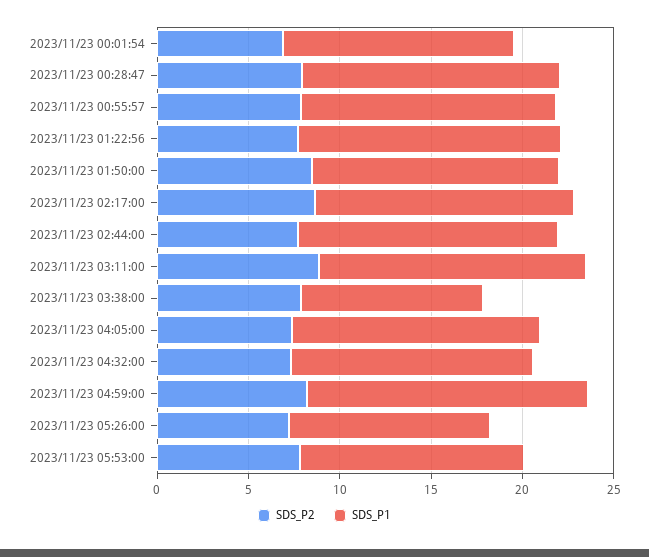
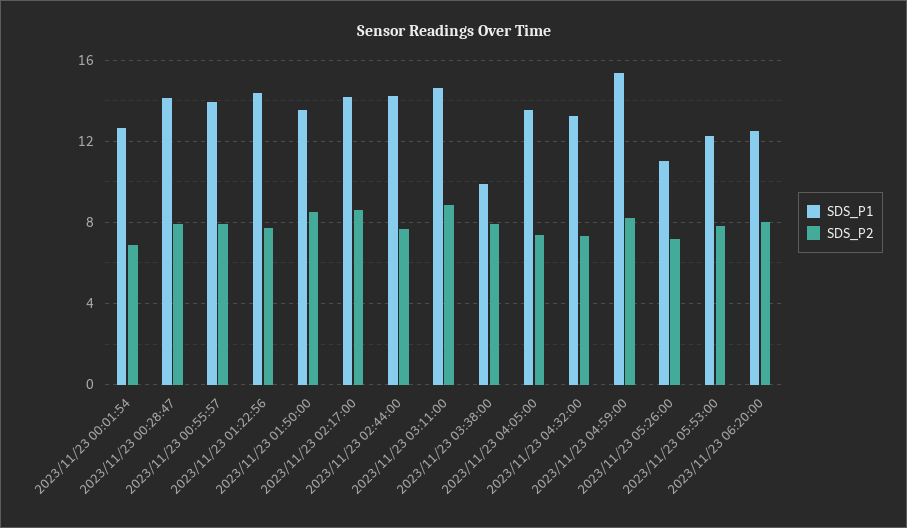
SDS_P1, 2023/11/23 06:20:00: none -> 12.5
SDS_P2, 2023/11/23 06:20:00: none -> 8

